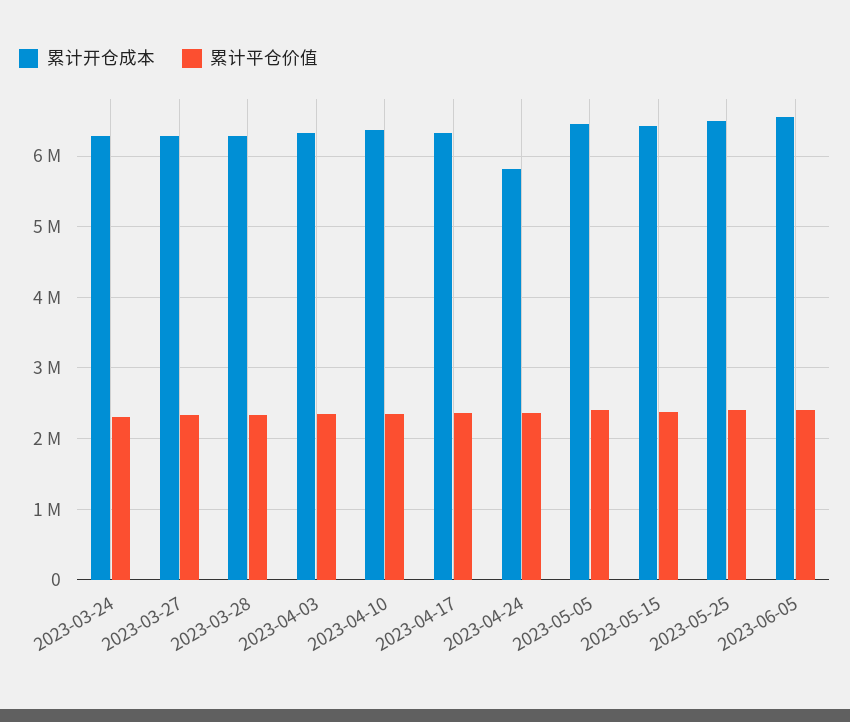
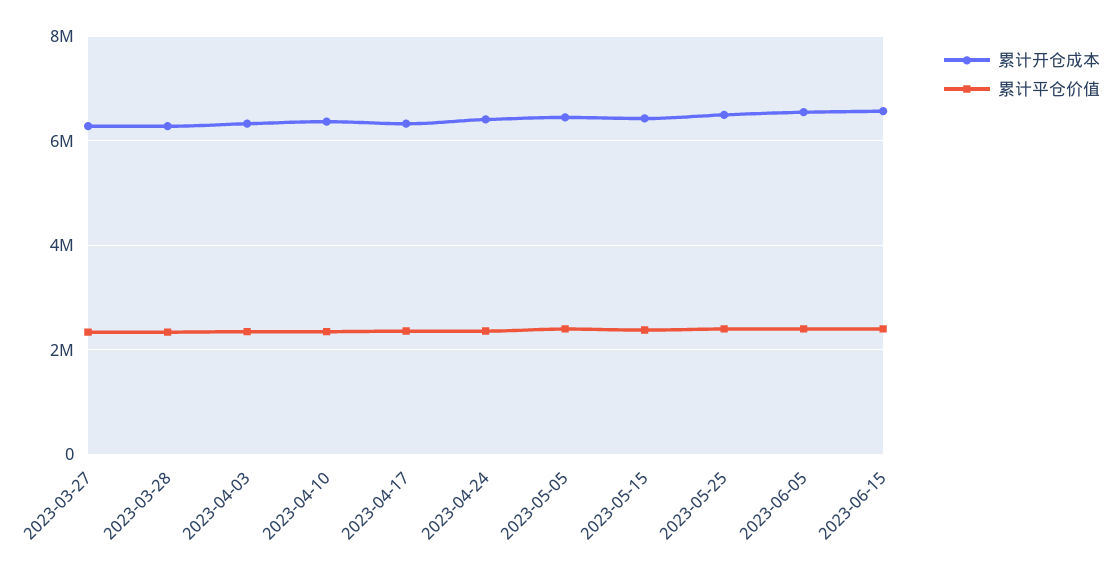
累计开仓成本, 2023-03-24: 6300000 -> none
累计平仓价值, 2023-03-24: 2300000 -> none
累计开仓成本, 2023-04-24: 5800000 -> 6400000
累计开仓成本, 2023-06-15: none -> 6600000
累计平仓价值, 2023-06-15: none -> 2400000

